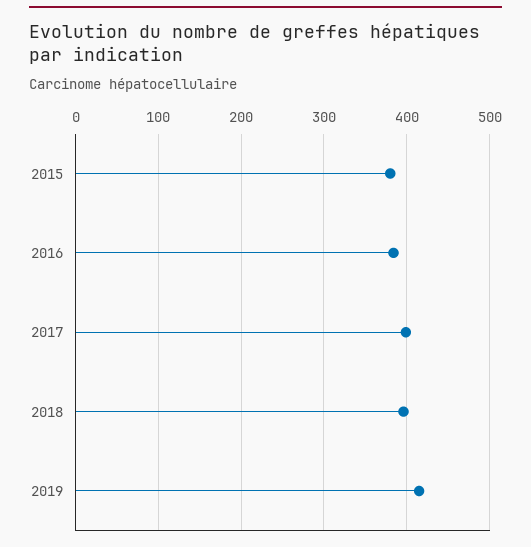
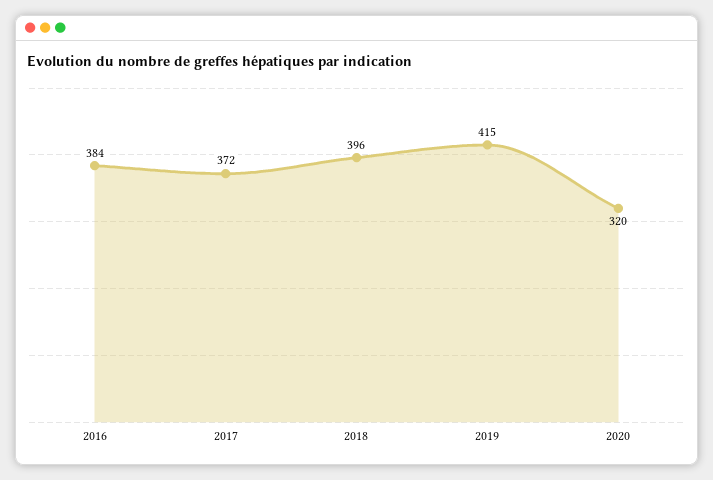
2015: 380 -> none
2017: 400 -> 372
2020: none -> 320

